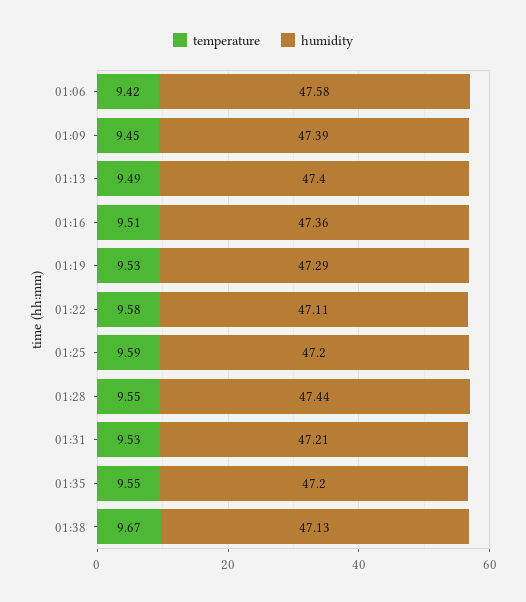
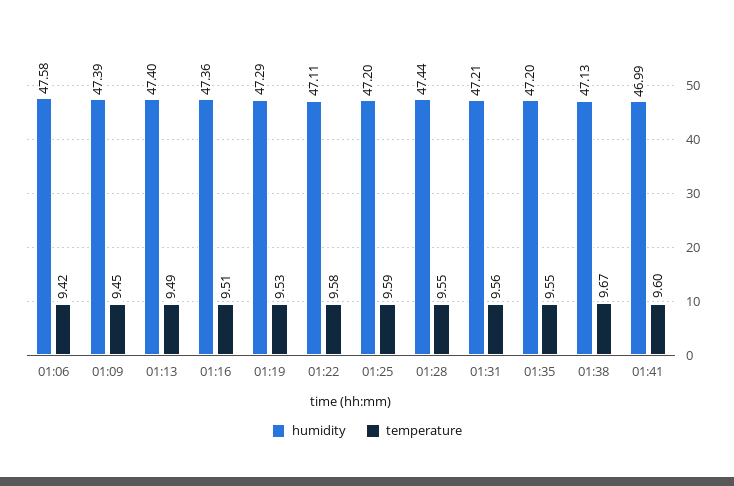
temperature, 01:31: 9.53 -> 9.56
humidity, 01:41: none -> 46.99
temperature, 01:41: none -> 9.6

